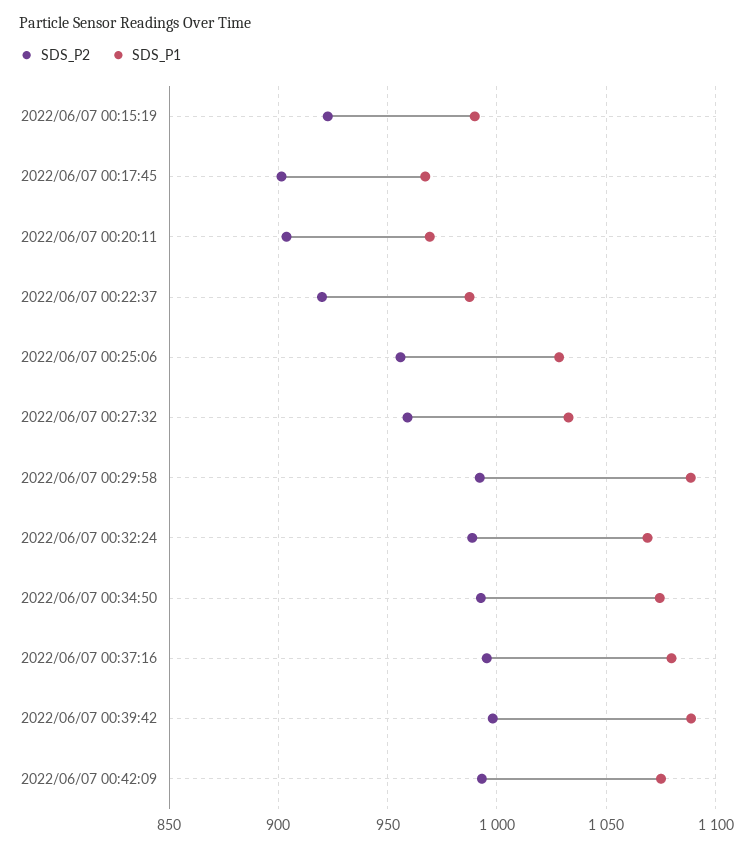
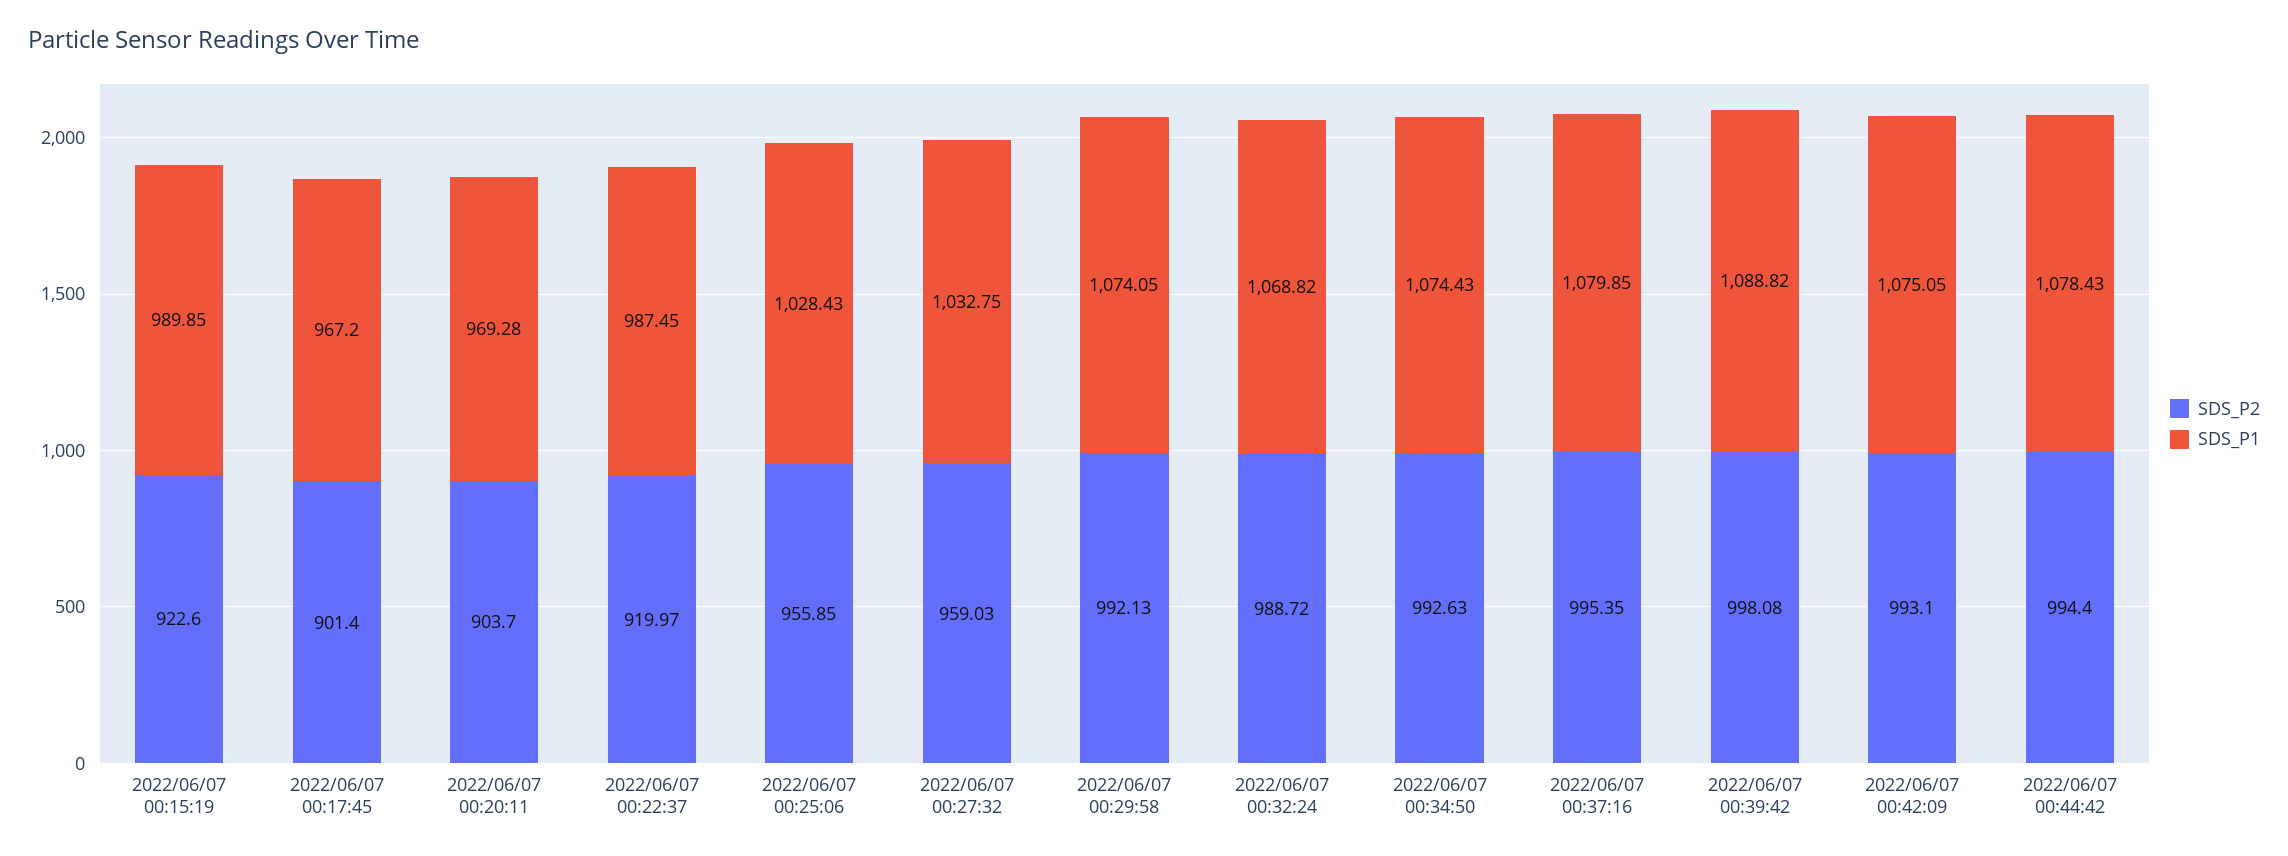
SDS_P1, 2022/06/07 00:29:58: 1090 -> 1074.05
SDS_P2, 2022/06/07 00:44:42: none -> 994.4
SDS_P1, 2022/06/07 00:44:42: none -> 1078.43

